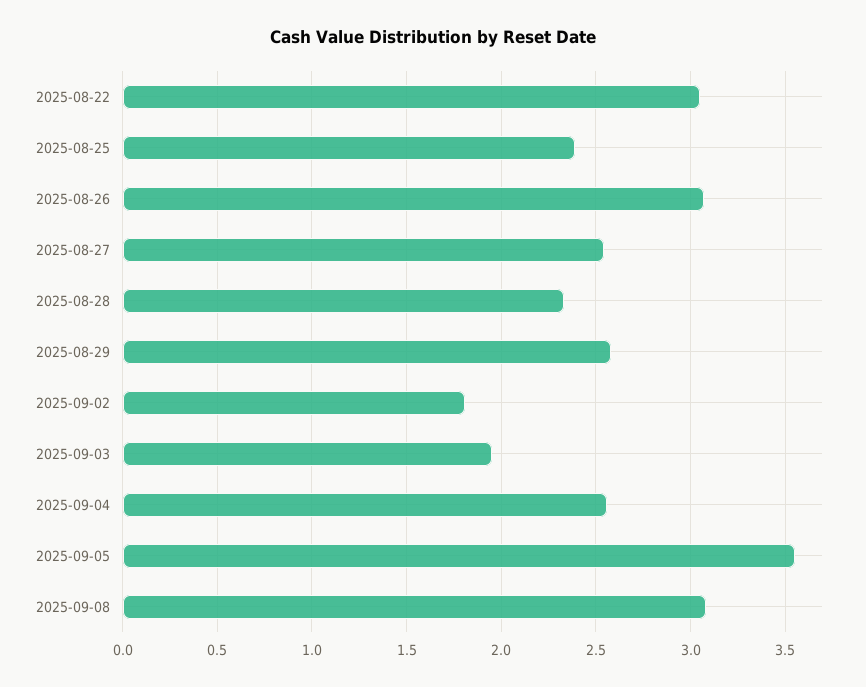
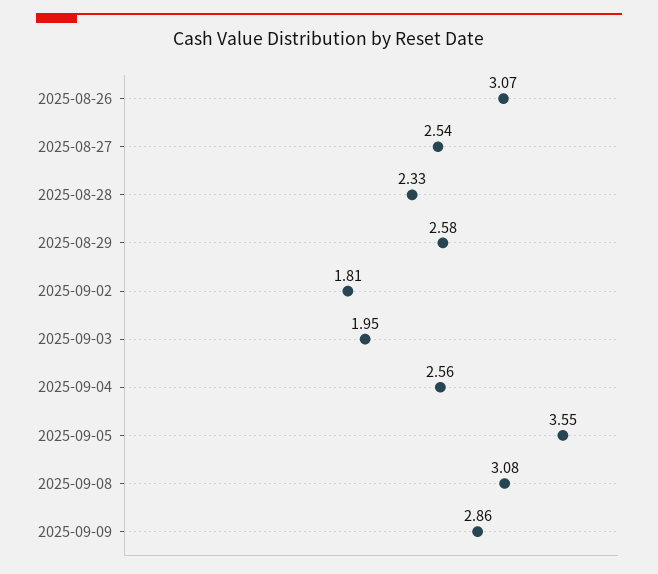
2025-08-22: 3.05 -> none
2025-08-25: 2.4 -> none
2025-09-09: none -> 2.86

